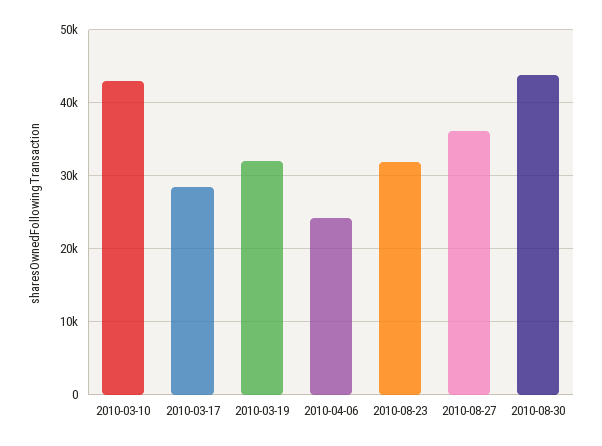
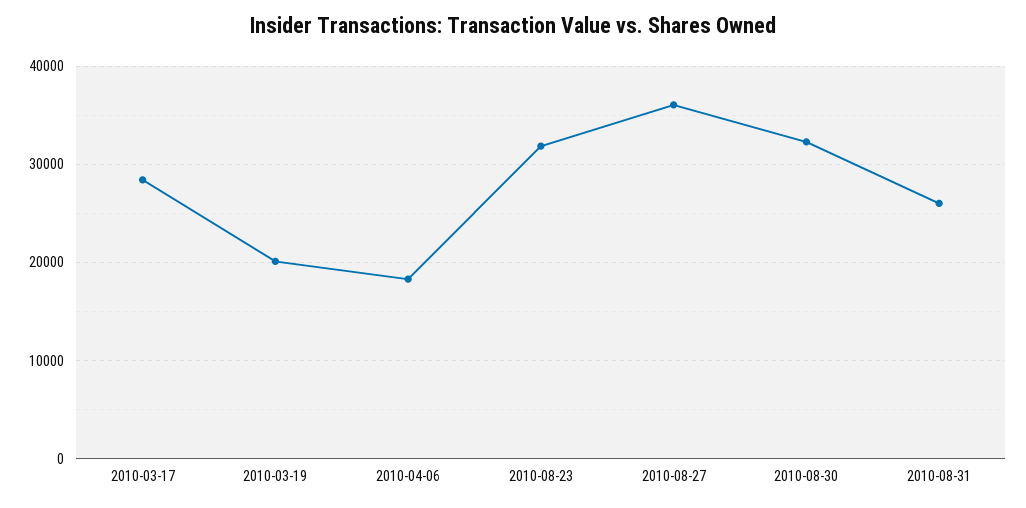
2010-03-10: 43000 -> none
2010-03-19: 32000 -> 20000
2010-04-06: 24000 -> 18000
2010-08-30: 44000 -> 32000
2010-08-31: none -> 26000

